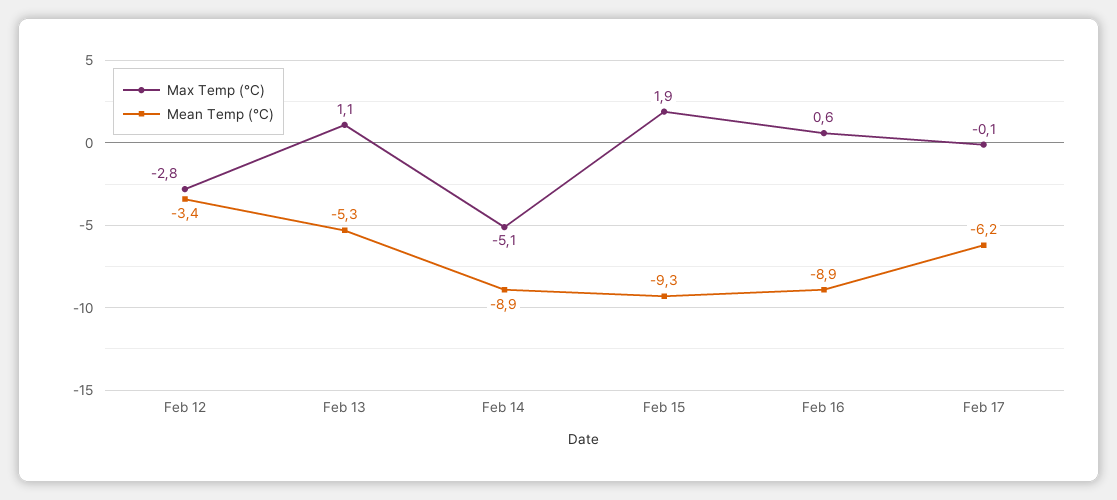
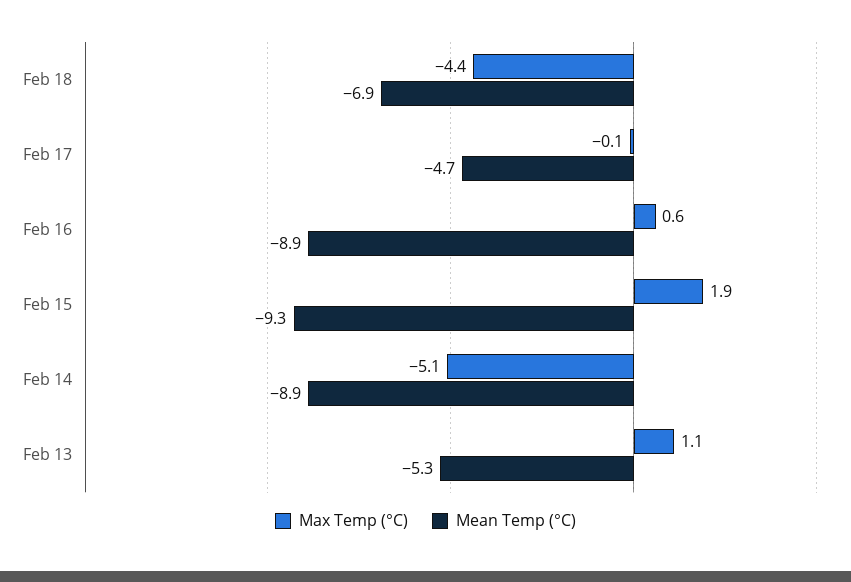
Max Temp (°C), Feb 12: -2.8 -> none
Mean Temp (°C), Feb 12: -3.4 -> none
Mean Temp (°C), Feb 17: -6.2 -> -4.7
Max Temp (°C), Feb 18: none -> -4.4
Mean Temp (°C), Feb 18: none -> -6.9

